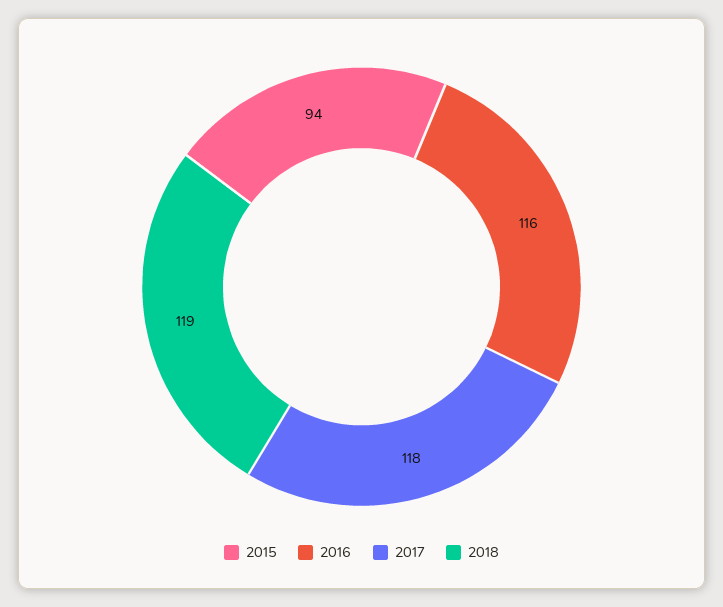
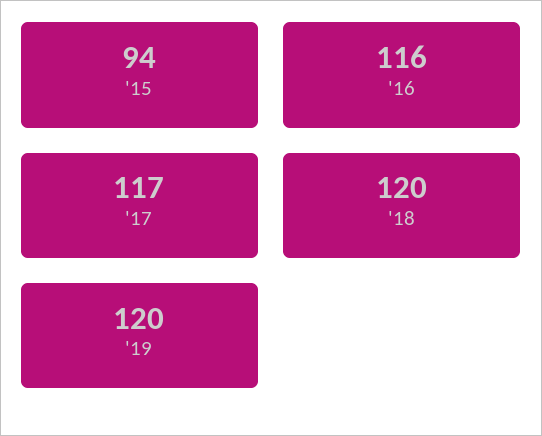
2017: 118 -> 117
2018: 119 -> 120
'19: none -> 120

